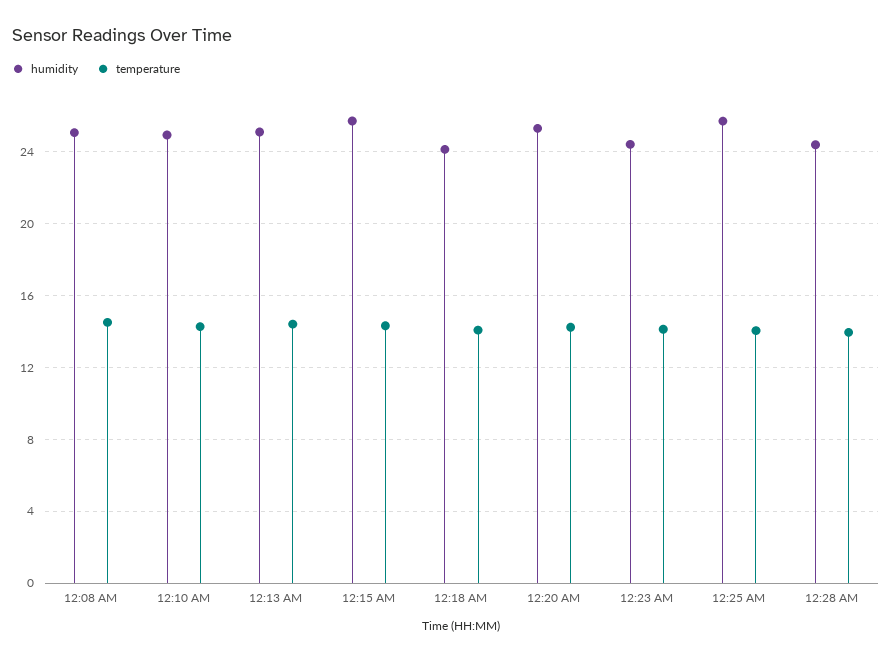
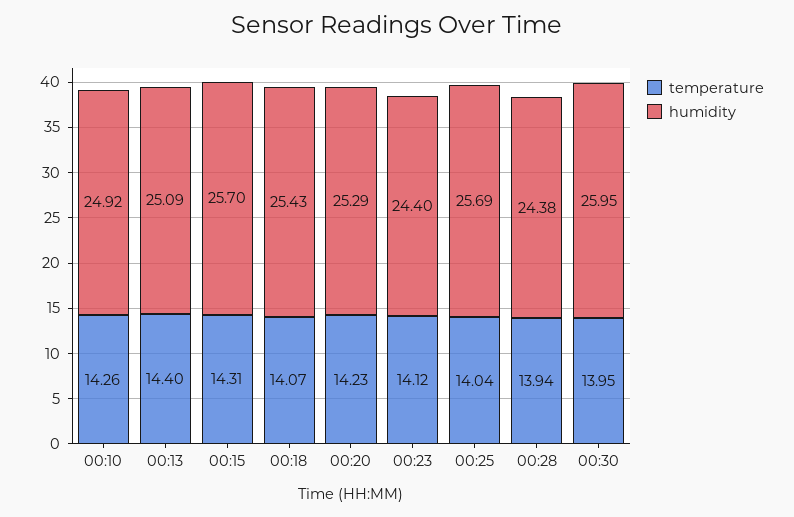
humidity, 12:08 AM: 25 -> none
temperature, 12:08 AM: 14.5 -> none
humidity, 12:18 AM: 24 -> 25.43
temperature, 00:30: none -> 13.95
humidity, 00:30: none -> 25.95

